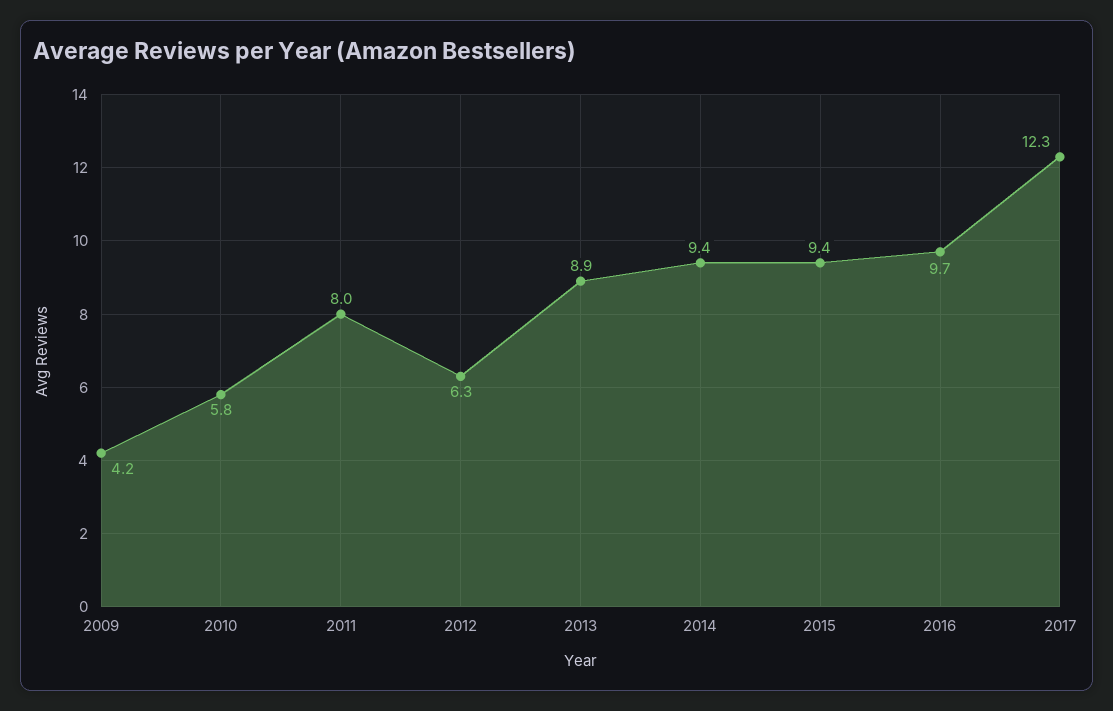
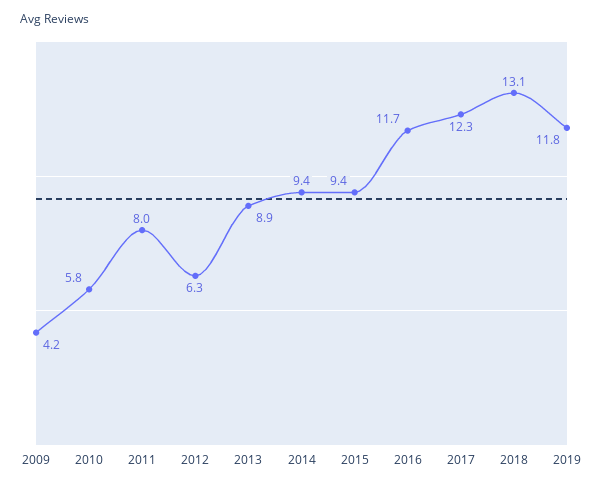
2016: 9.7 -> 11.7
2018: none -> 13.1
2019: none -> 11.8

